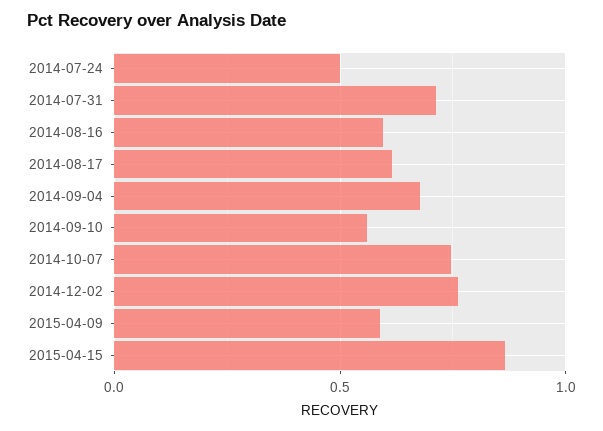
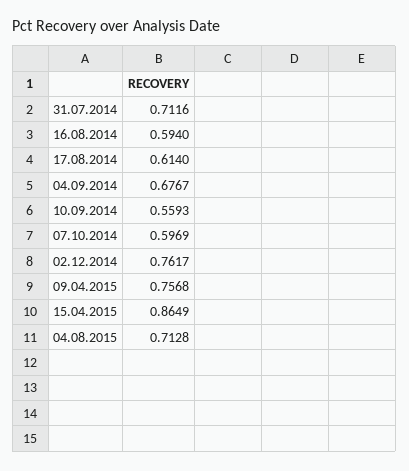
2014-07-24: 0.5 -> none
2014-10-07: 0.75 -> 0.5969
2015-04-09: 0.6 -> 0.7568
04.08.2015: none -> 0.7128

